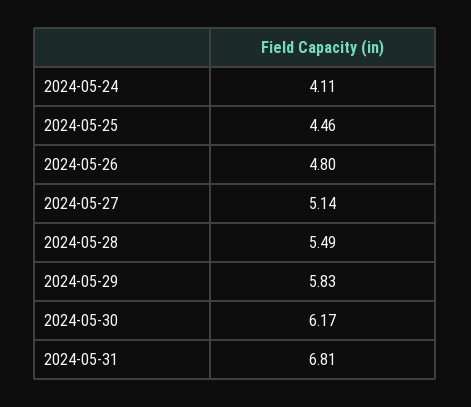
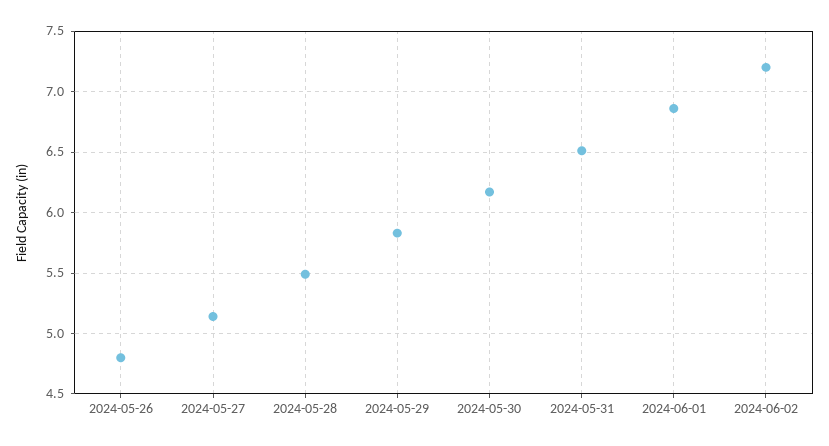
2024-05-24: 4.11 -> none
2024-05-25: 4.46 -> none
2024-05-31: 6.81 -> 6.5
2024-06-01: none -> 6.85
2024-06-02: none -> 7.2

